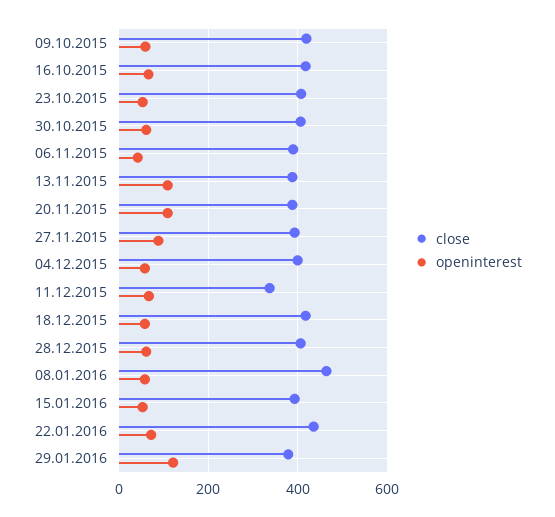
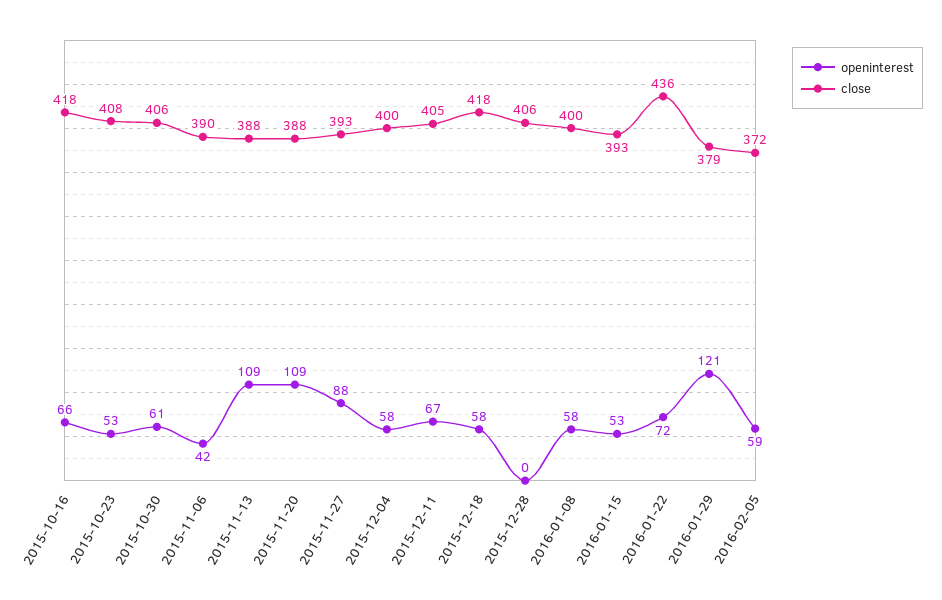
close, 09.10.2015: 420 -> none
openinterest, 09.10.2015: 60 -> none
close, 11.12.2015: 340 -> 405
openinterest, 28.12.2015: 60 -> 0
close, 08.01.2016: 460 -> 400
openinterest, 2016-02-05: none -> 59
close, 2016-02-05: none -> 372

